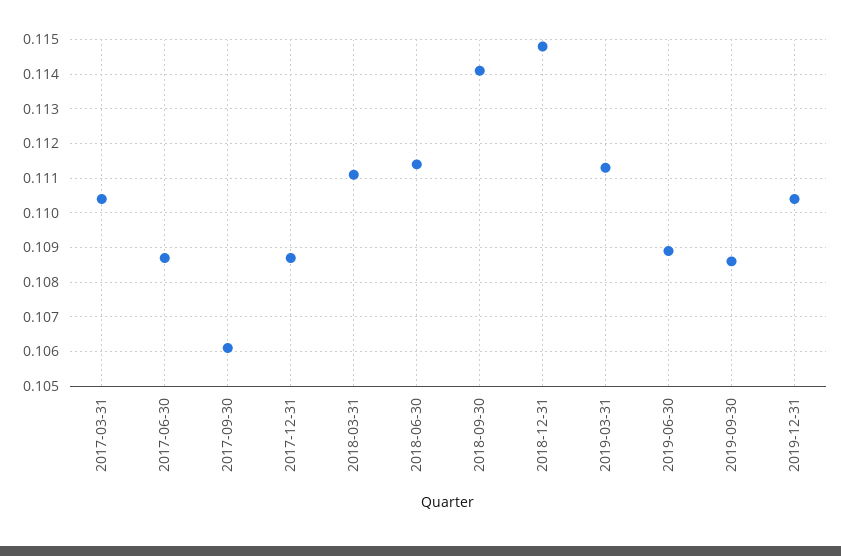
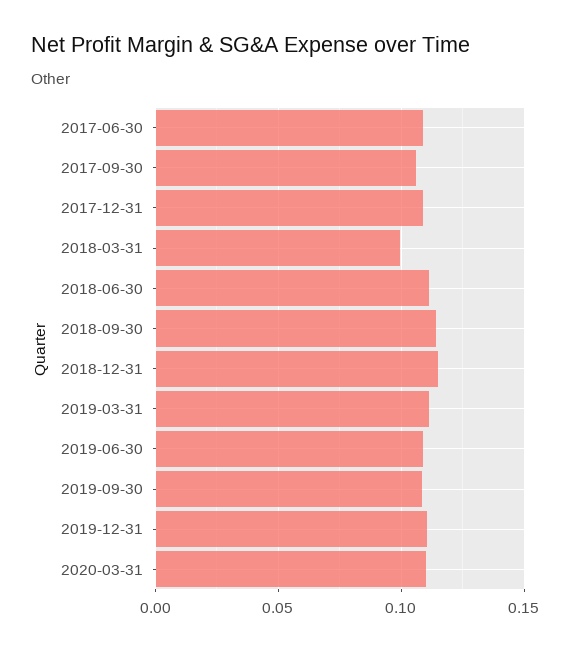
2017-03-31: 0.1105 -> none
2018-03-31: 0.111 -> 0.1
2020-03-31: none -> 0.11

